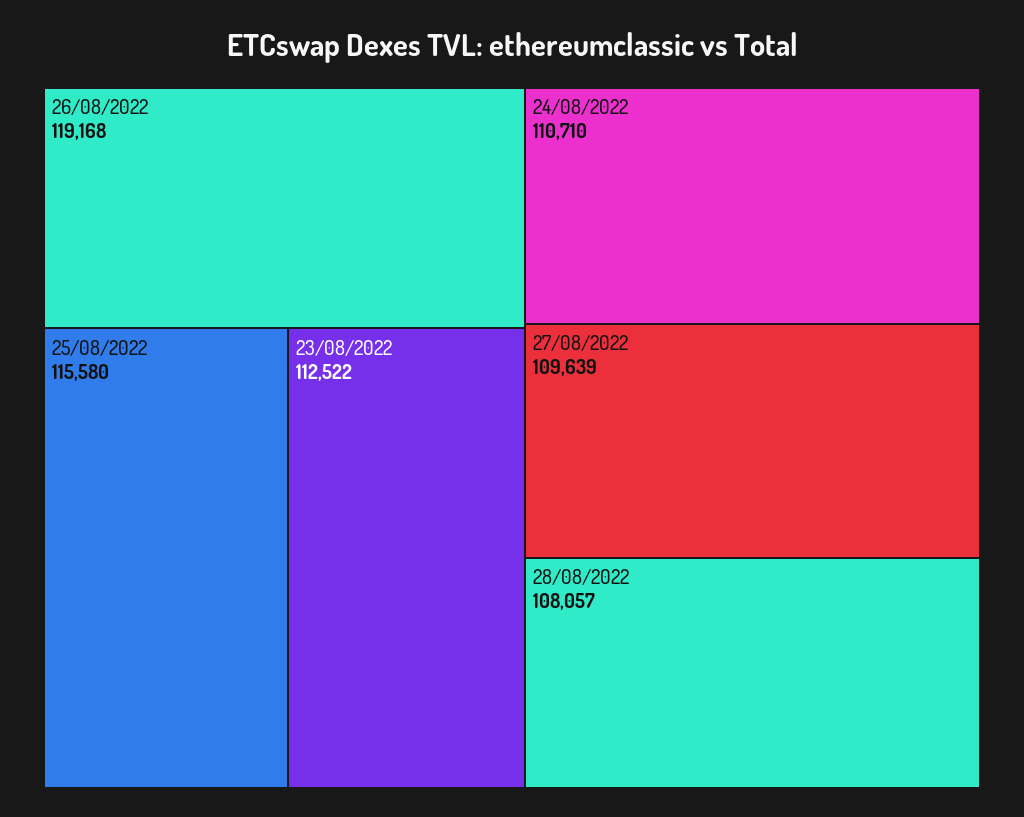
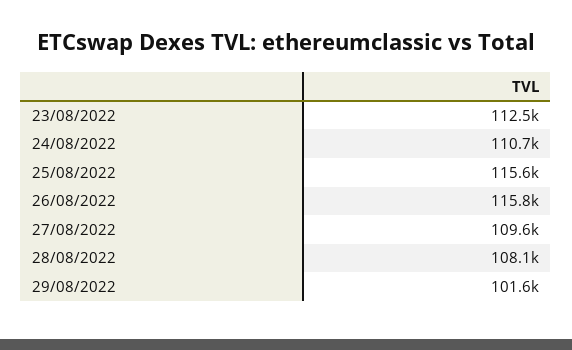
26/08/2022: 119168 -> 115800
29/08/2022: none -> 101600

